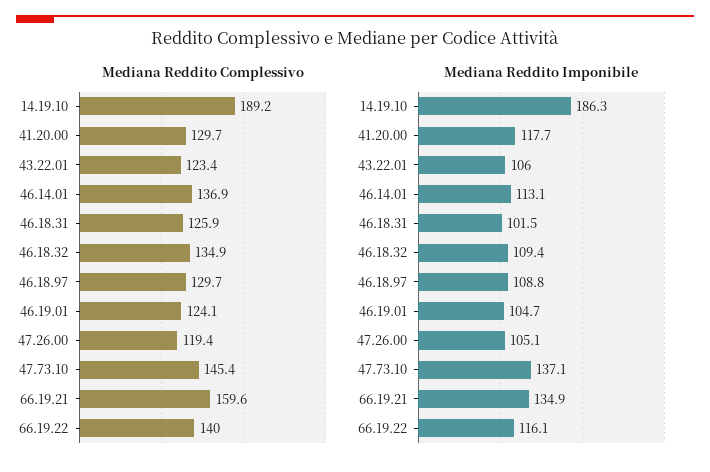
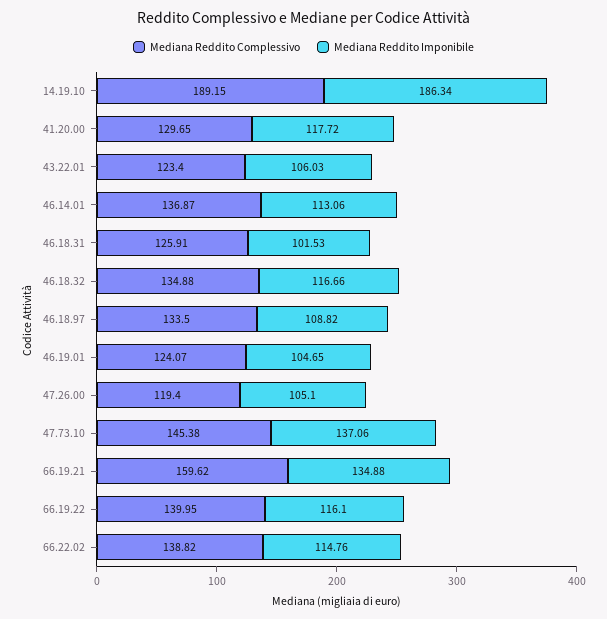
Mediana Reddito Complessivo, 46.18.97: 129.7 -> 133.5
Mediana Reddito Imponibile, 46.18.32: 109.4 -> 116.66
Mediana Reddito Complessivo, 66.22.02: none -> 138.82
Mediana Reddito Imponibile, 66.22.02: none -> 114.76

